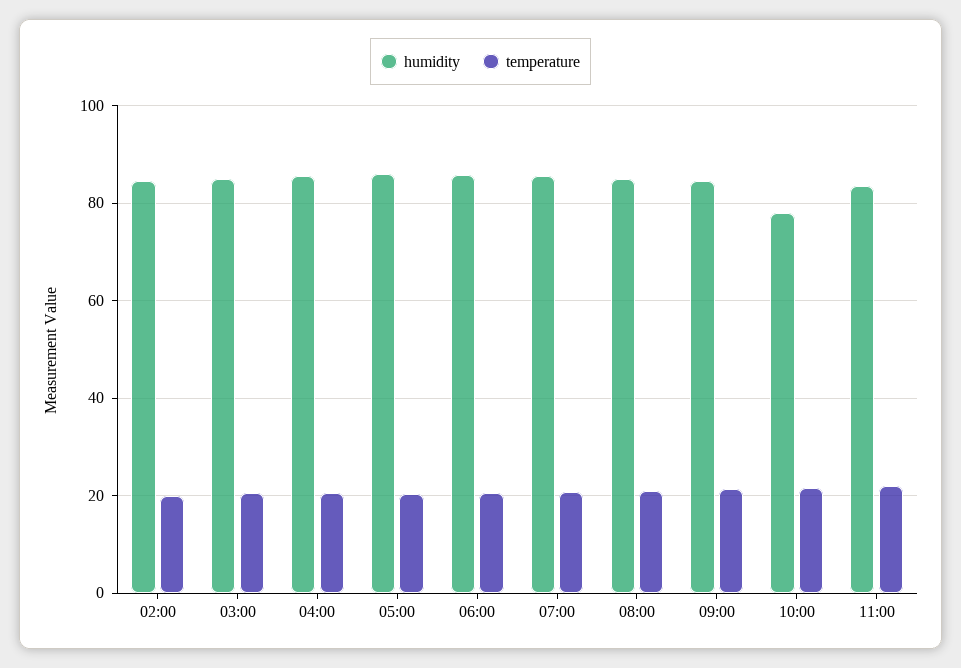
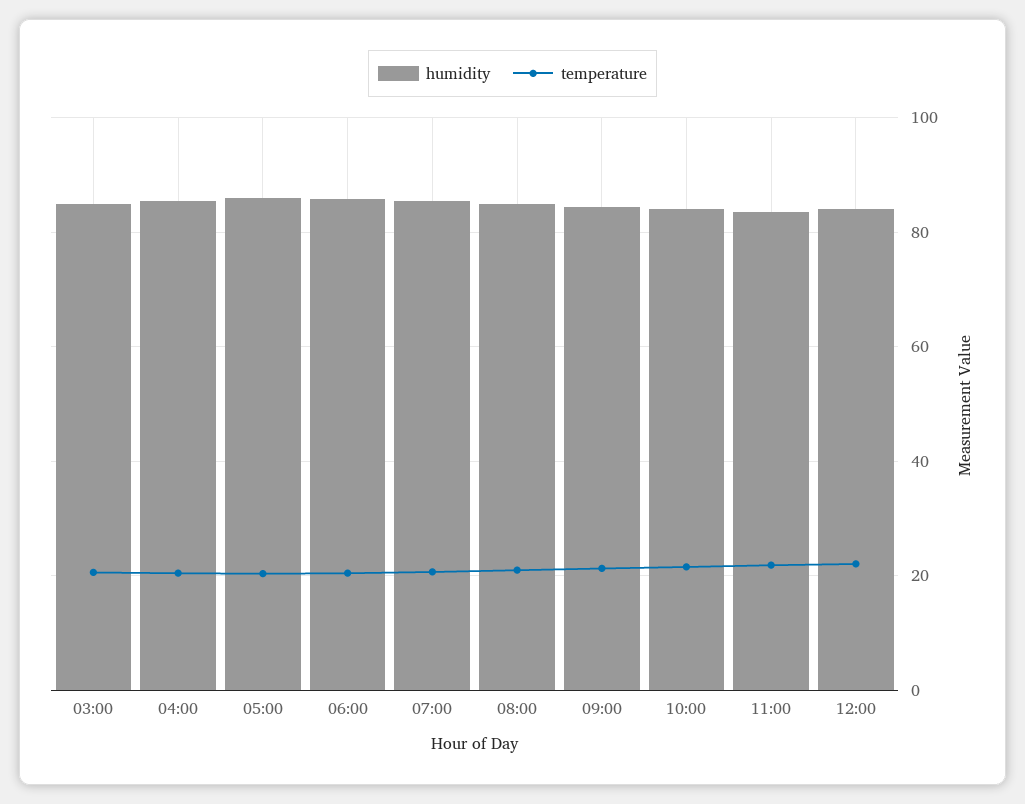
humidity, 02:00: 84 -> none
temperature, 02:00: 20 -> none
humidity, 10:00: 78 -> 84
humidity, 12:00: none -> 84
temperature, 12:00: none -> 22

